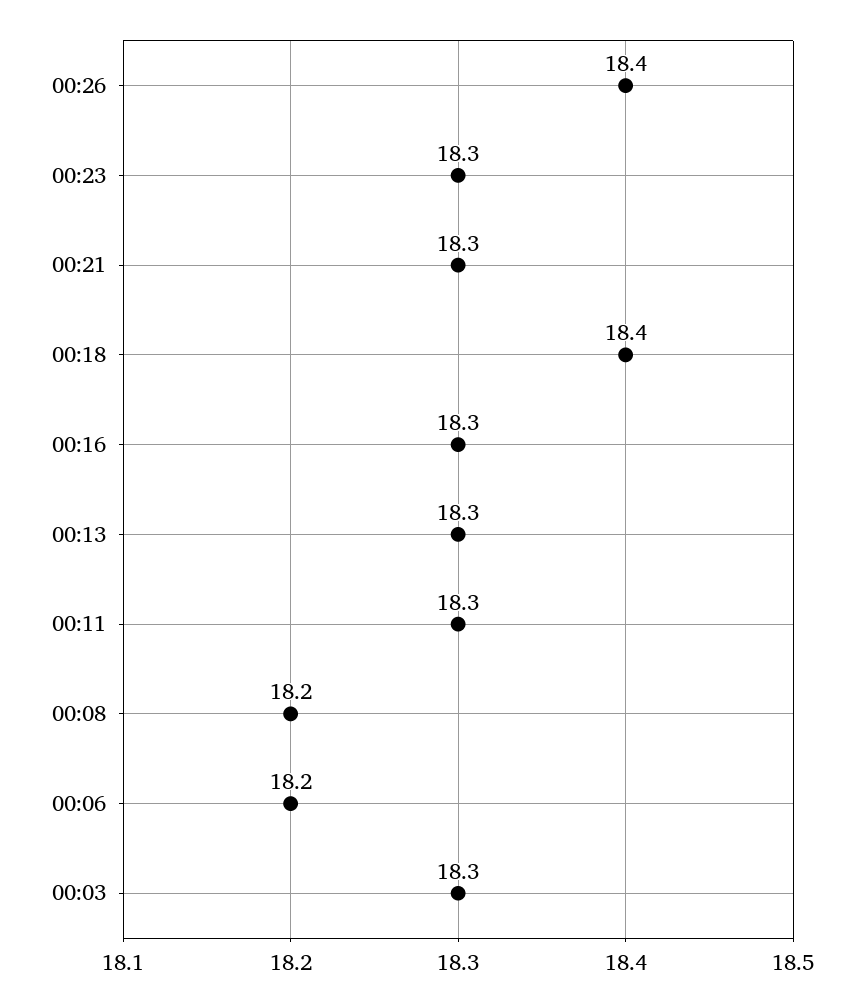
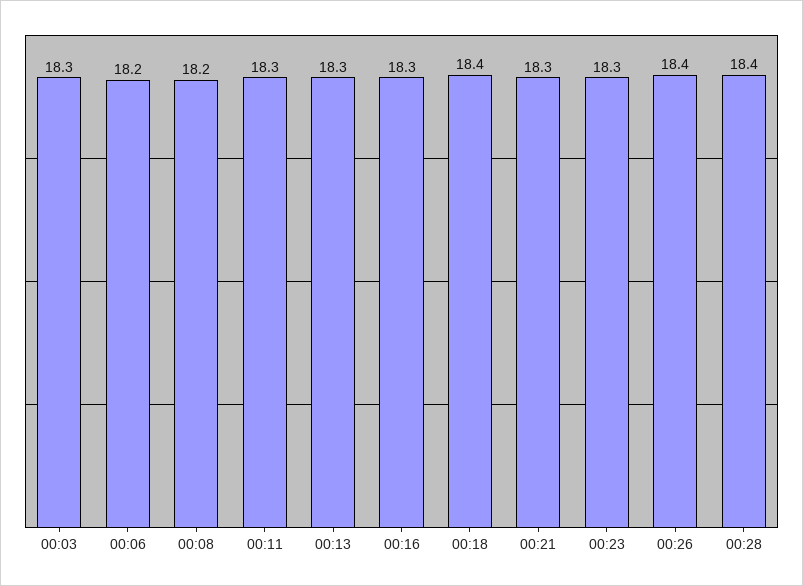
00:28: none -> 18.4

